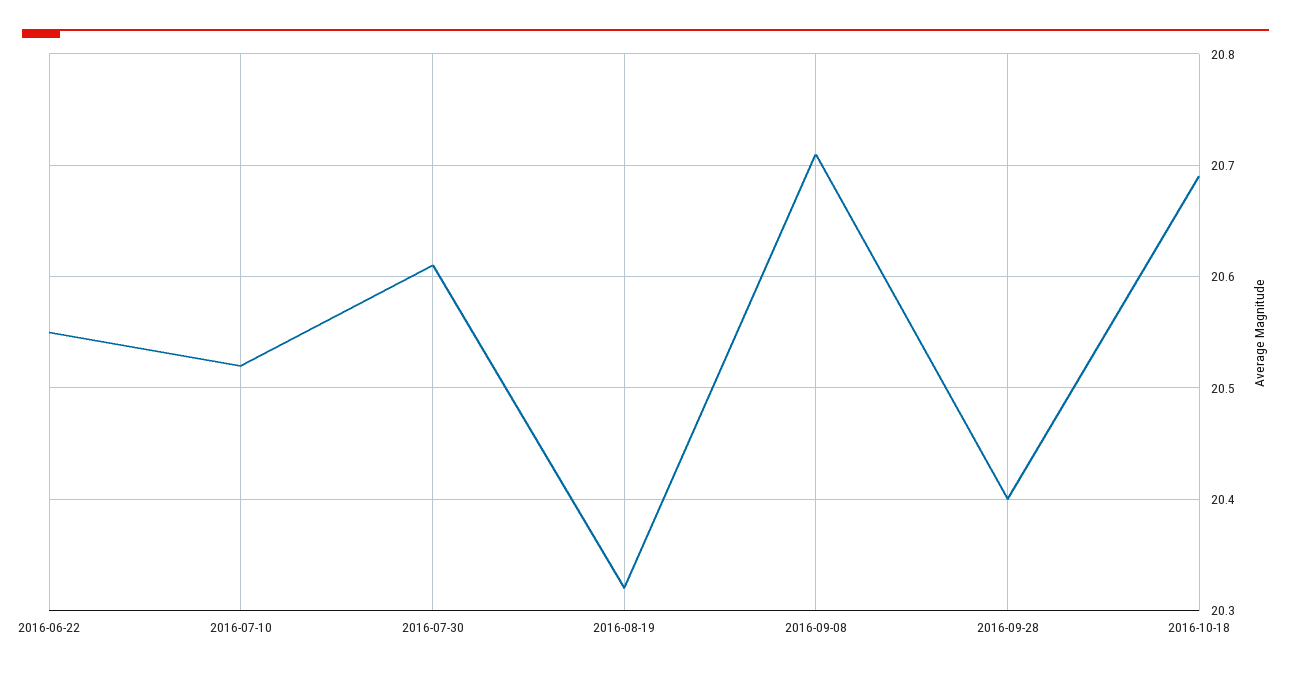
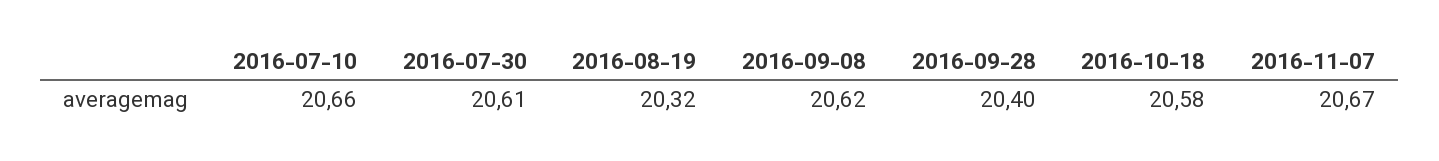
2016-06-22: 20.55 -> none
2016-07-10: 20.52 -> 20.66
2016-09-08: 20.71 -> 20.62
2016-10-18: 20.69 -> 20.58
2016-11-07: none -> 20.67

